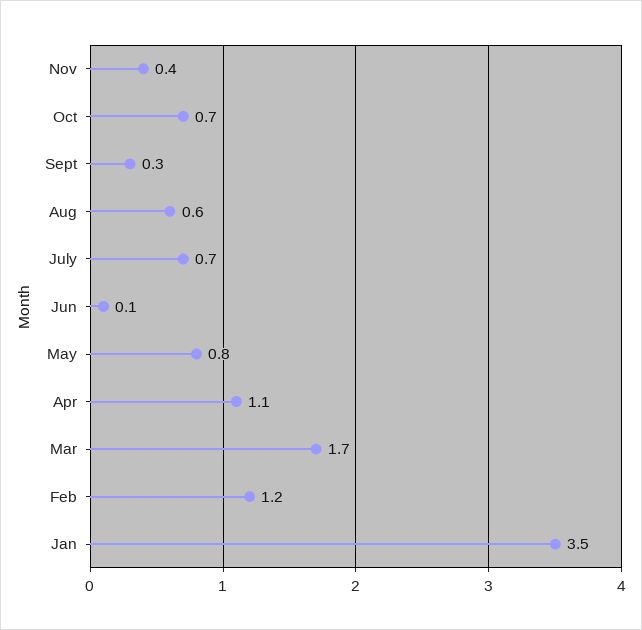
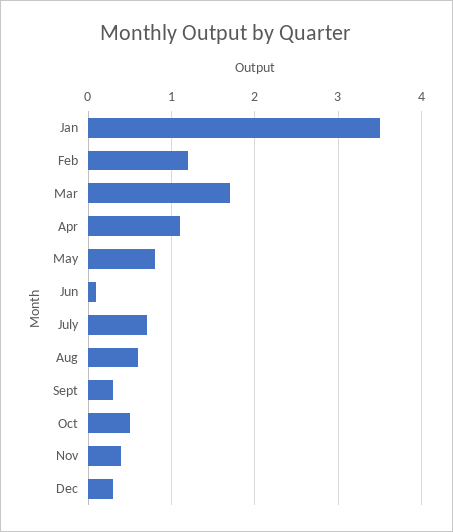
Oct: 0.7 -> 0.5
Dec: none -> 0.3

